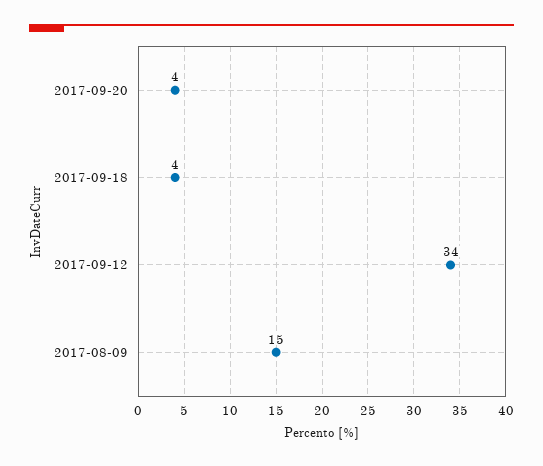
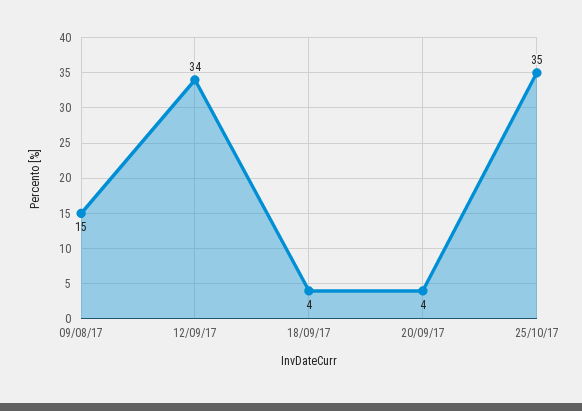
25/10/17: none -> 35

